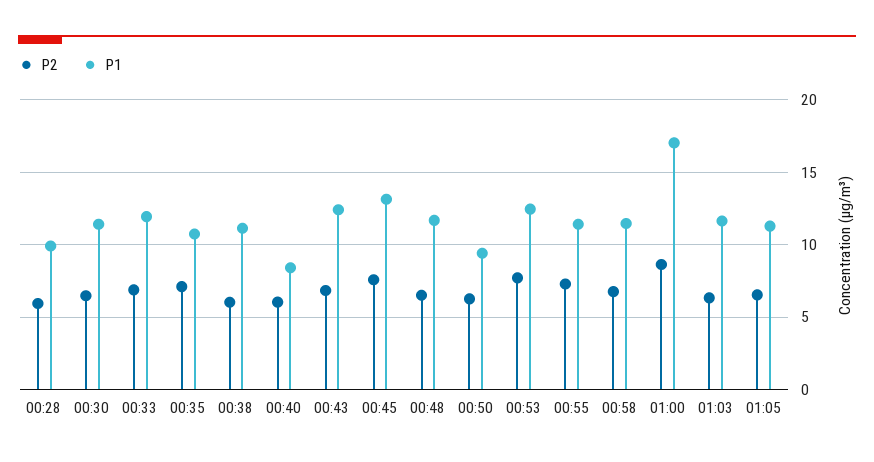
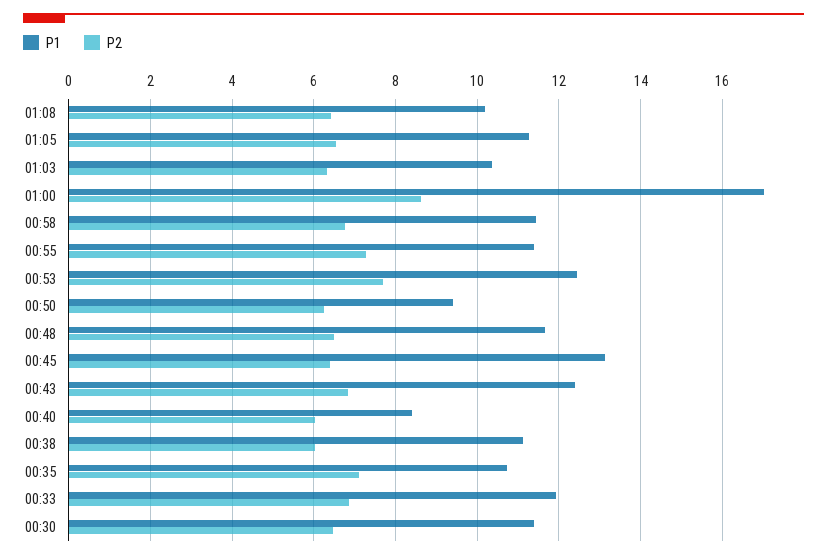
P2, 00:28: 6 -> none
P1, 00:28: 10 -> none
P2, 00:45: 7.5 -> 6.4
P1, 01:03: 11.5 -> 10.4
P1, 01:08: none -> 10.2
P2, 01:08: none -> 6.4

